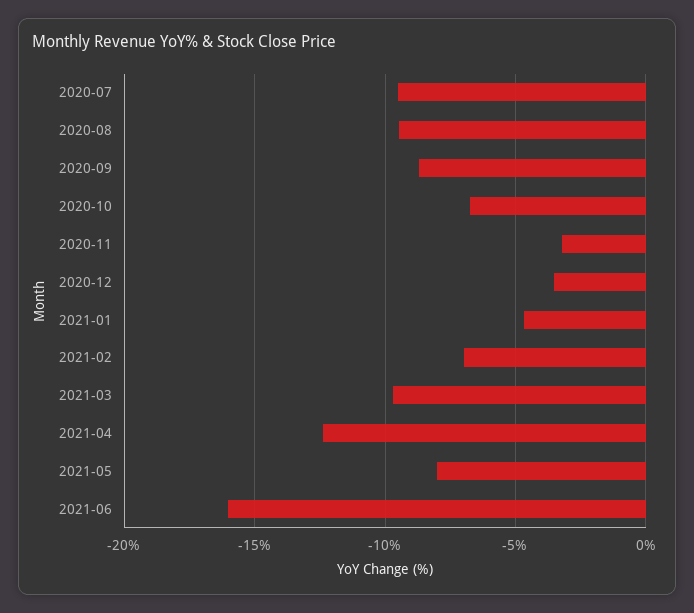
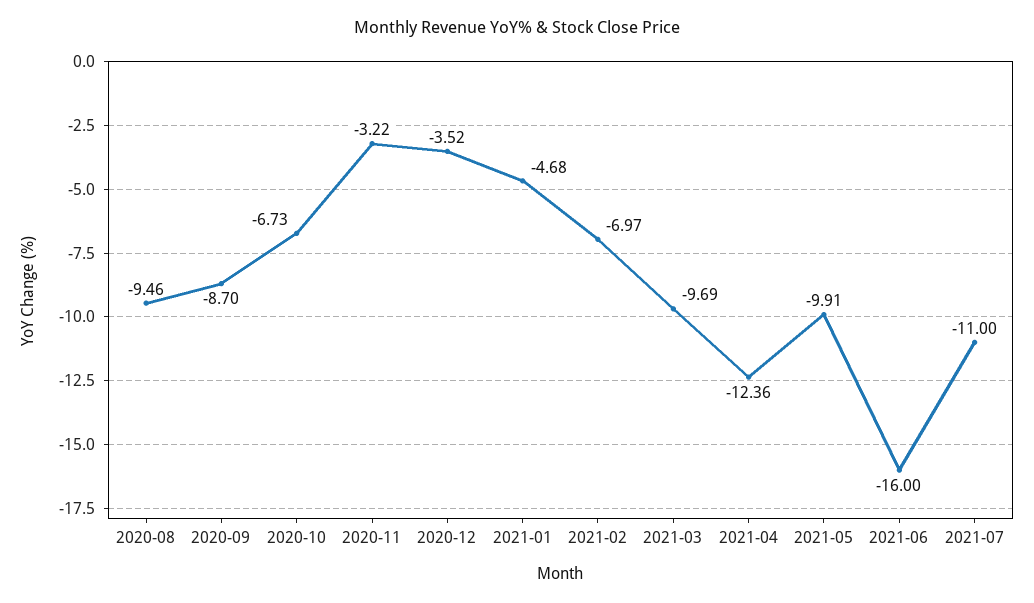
2020-07: -9.5 -> none
2021-05: -8 -> -9.91
2021-07: none -> -11

